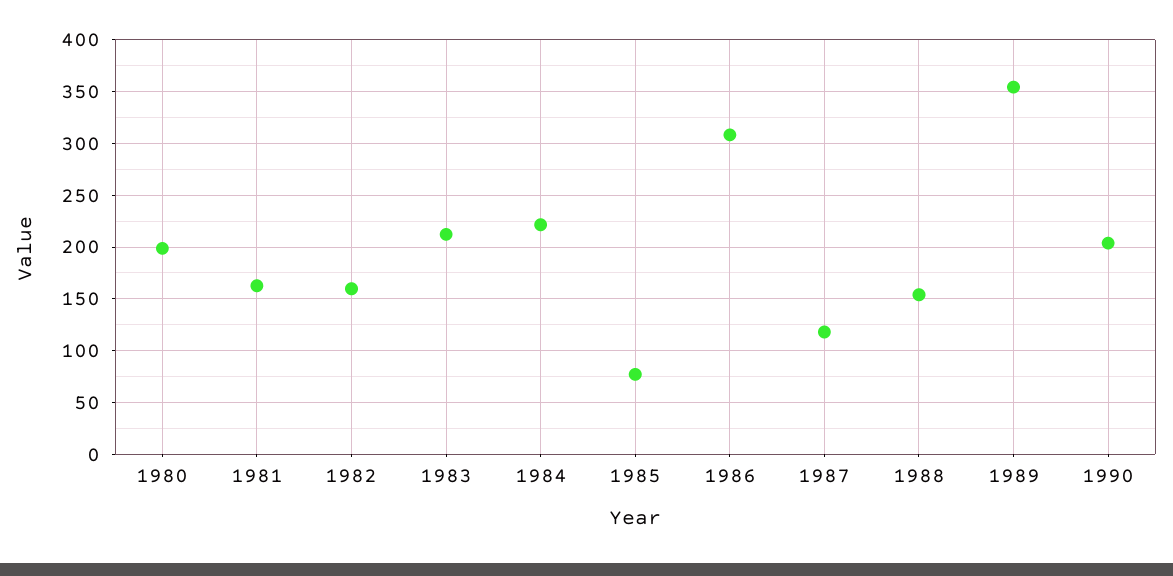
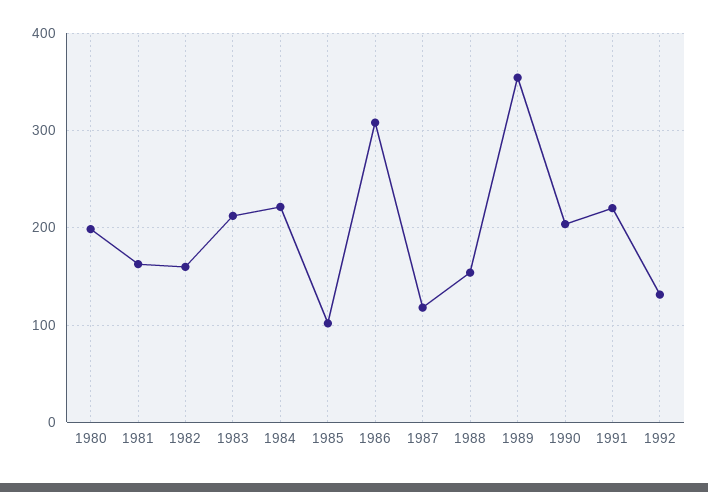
1985: 80 -> 100
1991: none -> 220
1992: none -> 130

